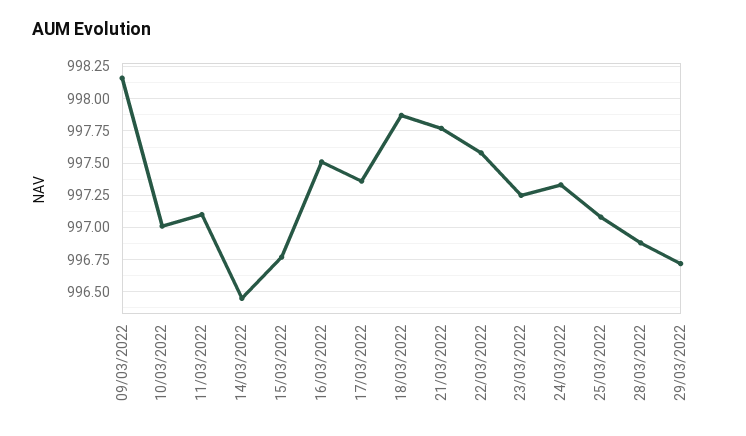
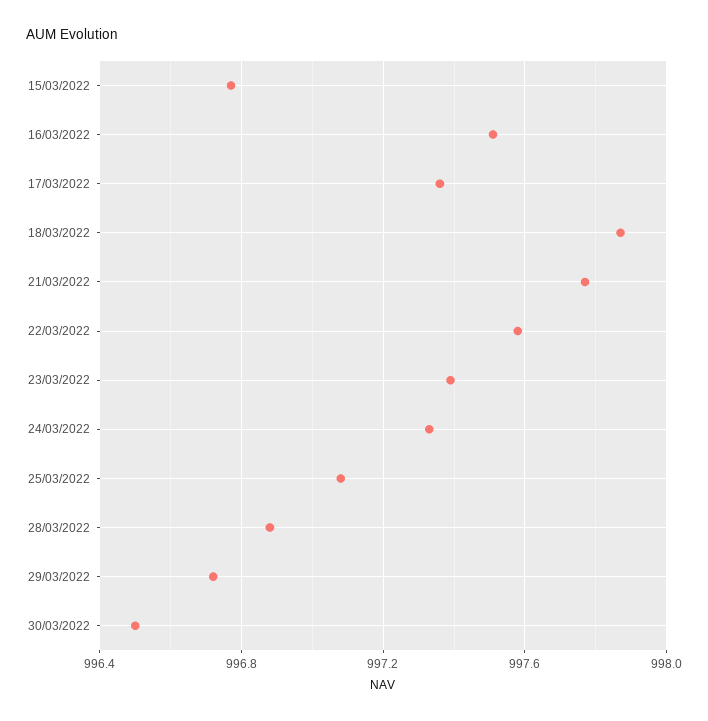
09/03/2022: 998.15 -> none
10/03/2022: 997 -> none
11/03/2022: 997.1 -> none
14/03/2022: 996.45 -> none
23/03/2022: 997.25 -> 997.4
30/03/2022: none -> 996.5

